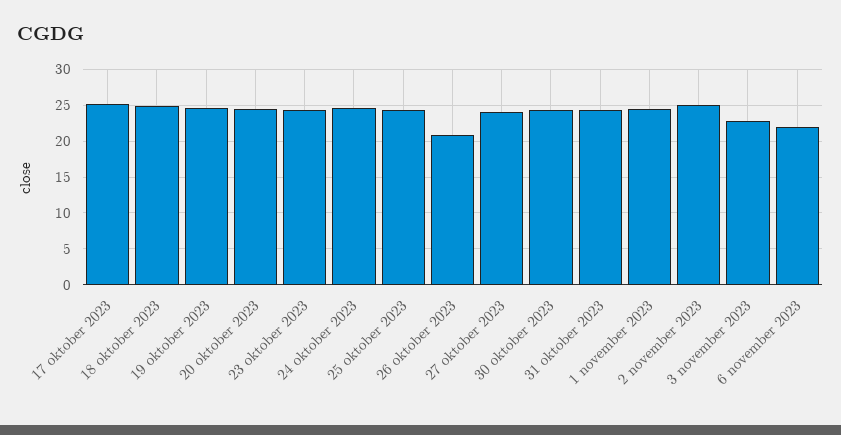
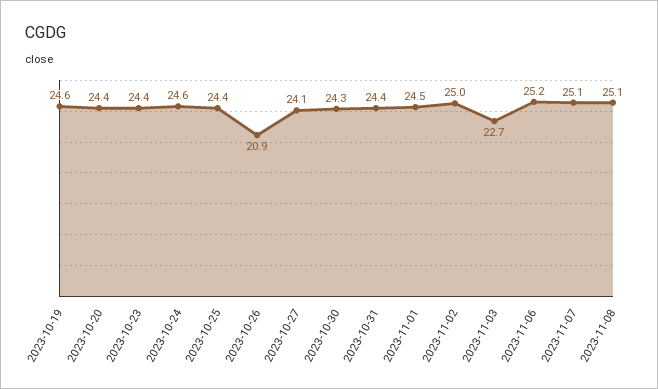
17 oktober 2023: 25 -> none
18 oktober 2023: 25 -> none
6 november 2023: 22 -> 25.2
2023-11-07: none -> 25.1
2023-11-08: none -> 25.1

